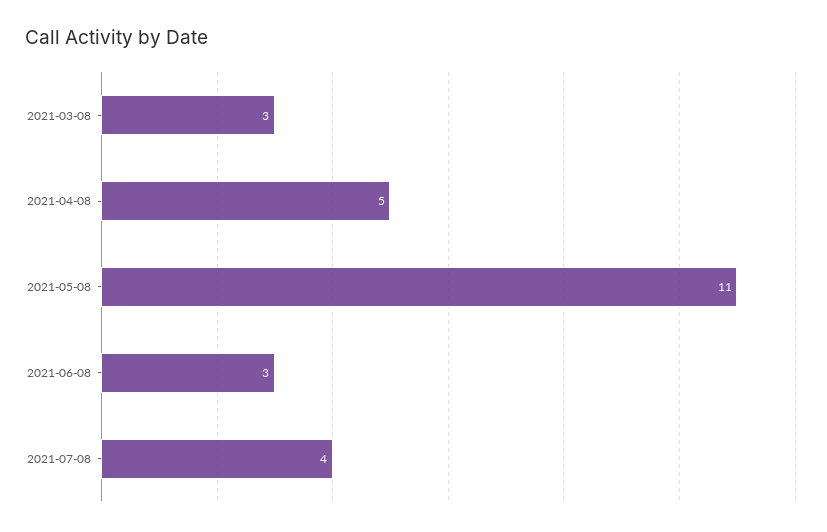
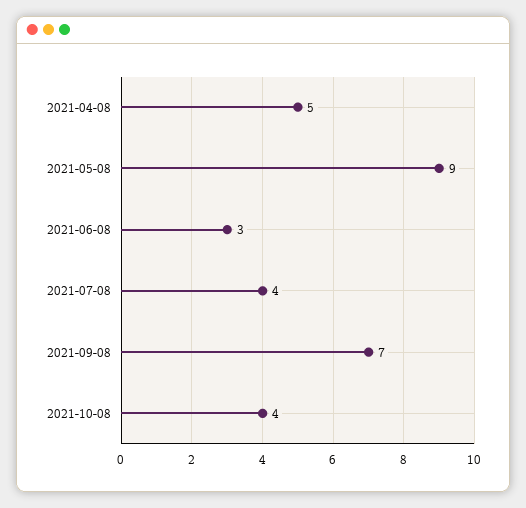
2021-03-08: 3 -> none
2021-05-08: 11 -> 9
2021-09-08: none -> 7
2021-10-08: none -> 4

